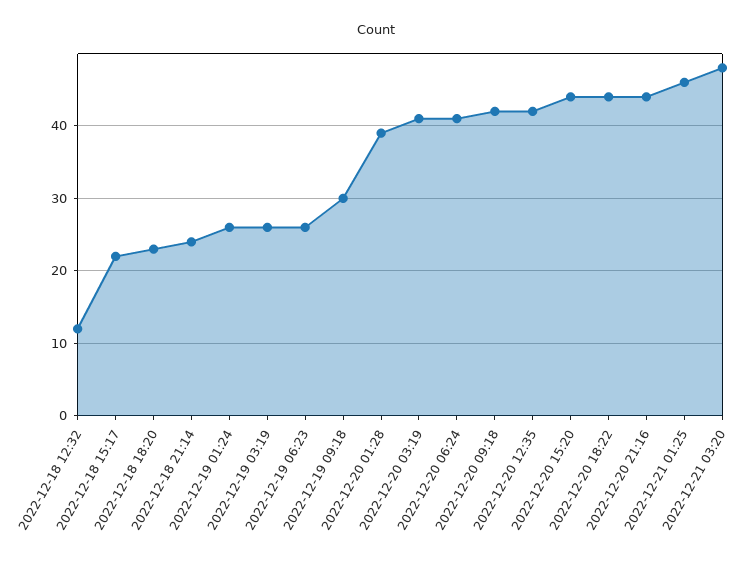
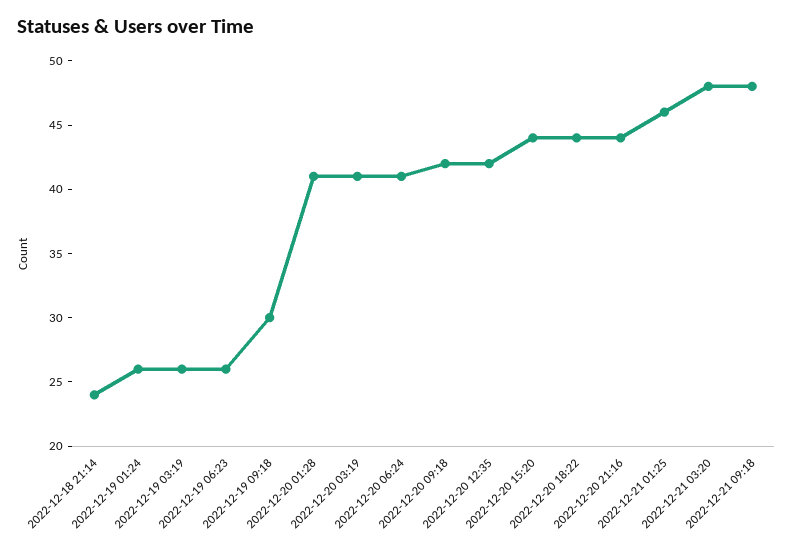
2022-12-18 12:32: 12 -> none
2022-12-18 15:17: 22 -> none
2022-12-18 18:20: 23 -> none
2022-12-20 01:28: 39 -> 41
2022-12-21 09:18: none -> 48

